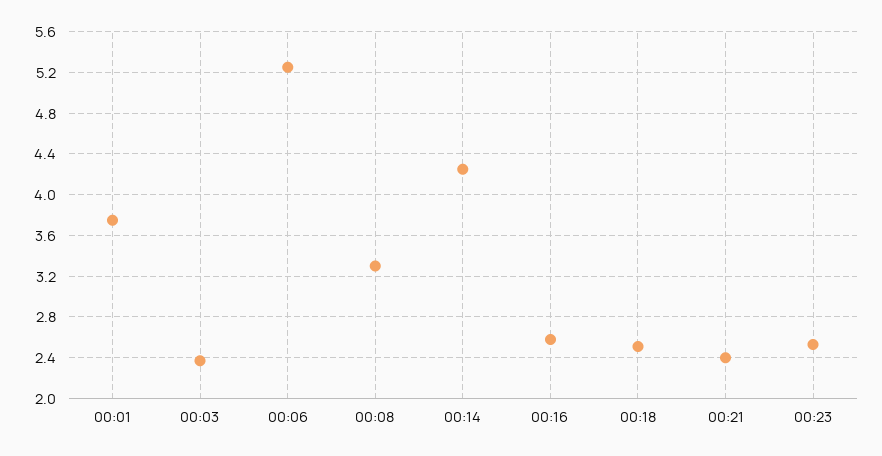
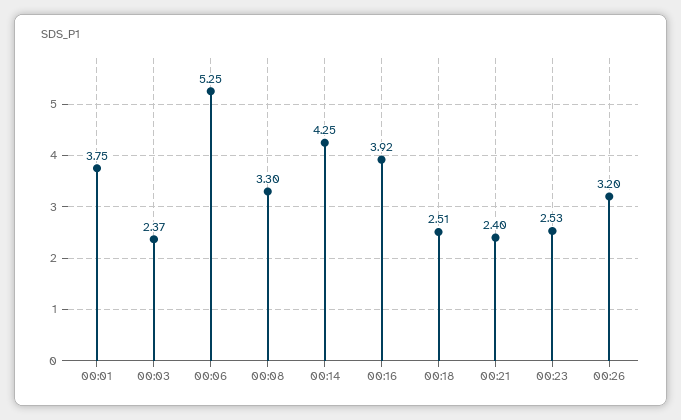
00:16: 2.6 -> 3.92
00:26: none -> 3.2

